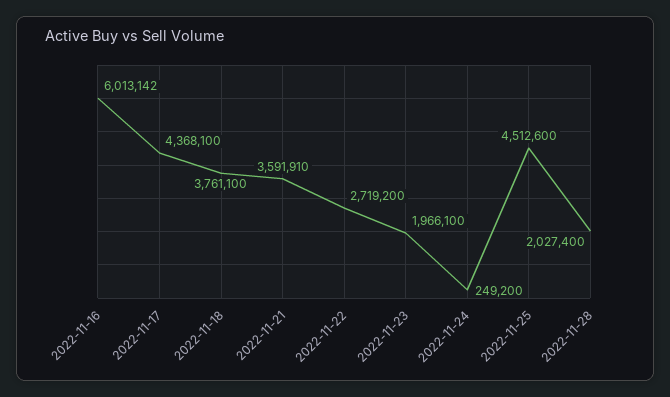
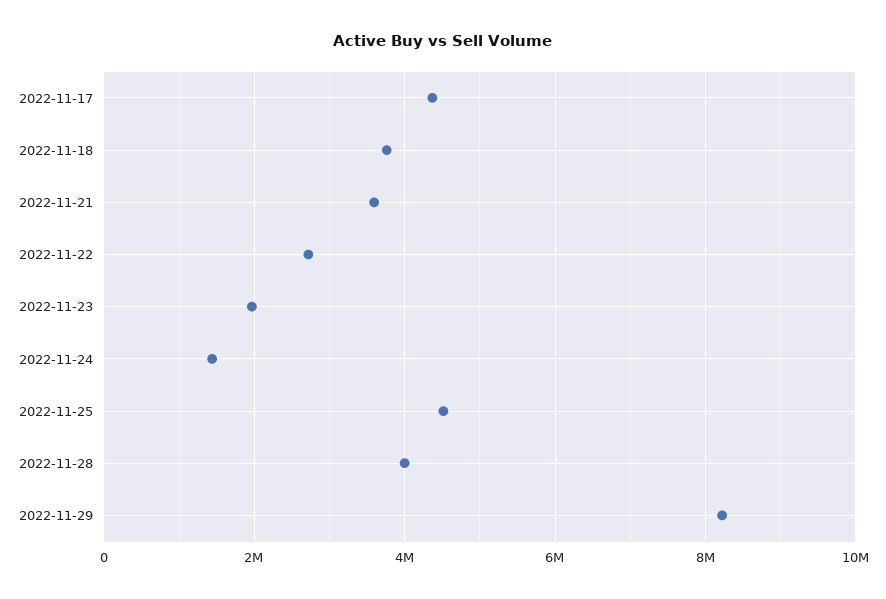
2022-11-16: 6013142 -> none
2022-11-24: 249200 -> 1400000
2022-11-28: 2027400 -> 4000000
2022-11-29: none -> 8200000

